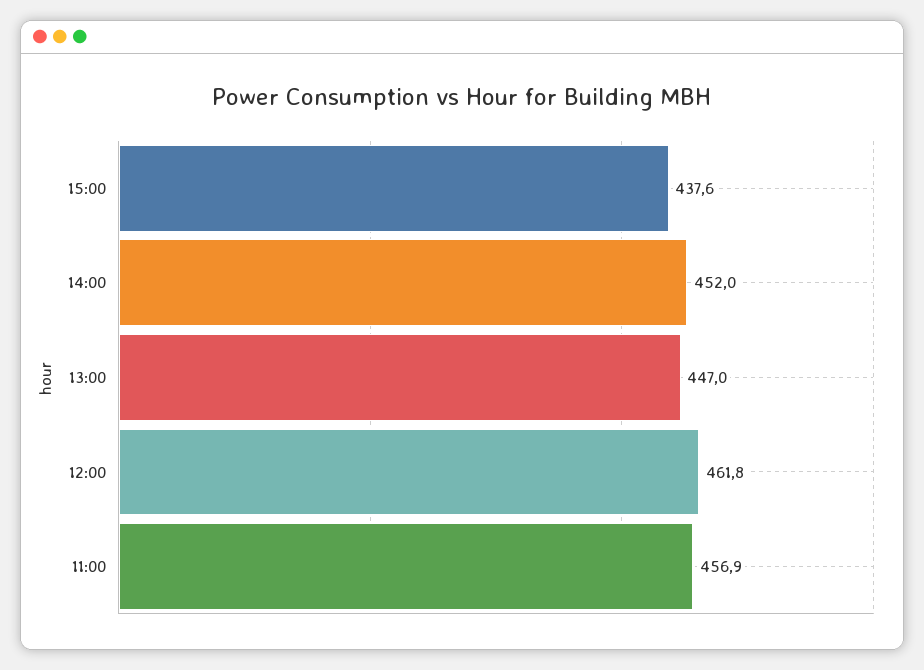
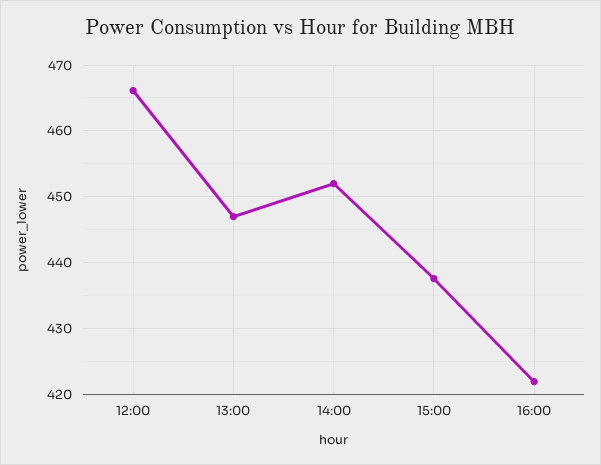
12:00: 461.8 -> 466
11:00: 456.9 -> none
16:00: none -> 422

